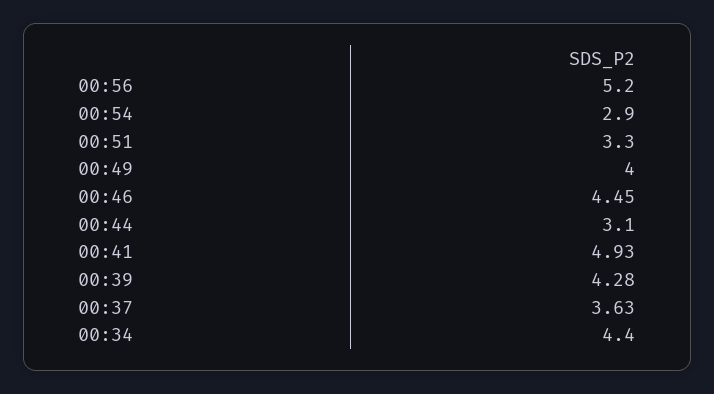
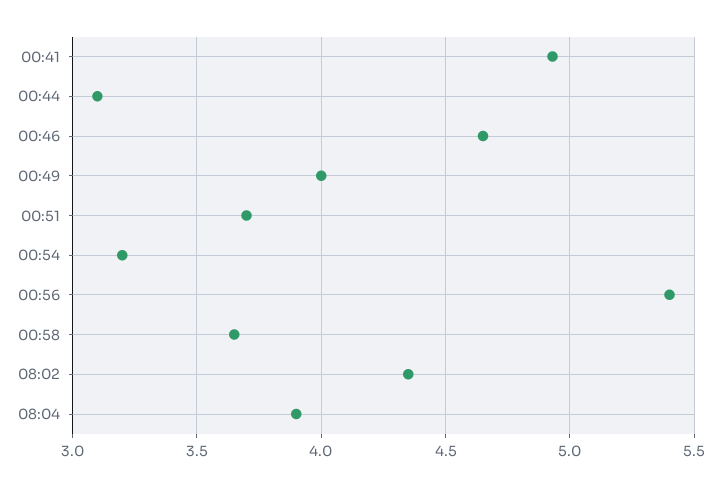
00:56: 5.2 -> 5.4
00:54: 2.9 -> 3.2
00:51: 3.3 -> 3.7
00:46: 4.45 -> 4.65
00:39: 4.28 -> none
00:37: 3.63 -> none
00:34: 4.4 -> none
00:58: none -> 3.65
08:02: none -> 4.35
08:04: none -> 3.9

